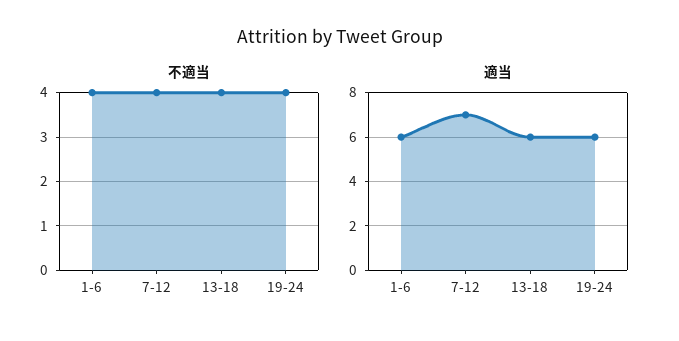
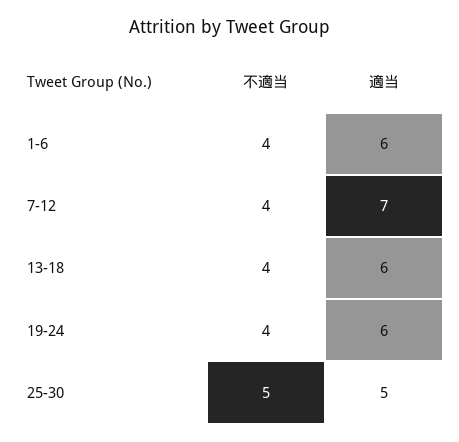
不適当, 25-30: none -> 5
適当, 25-30: none -> 5

